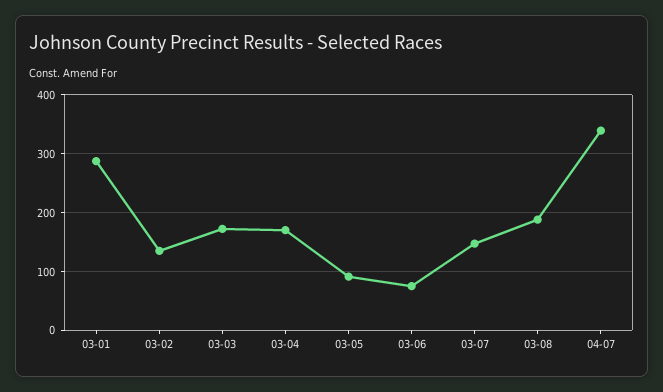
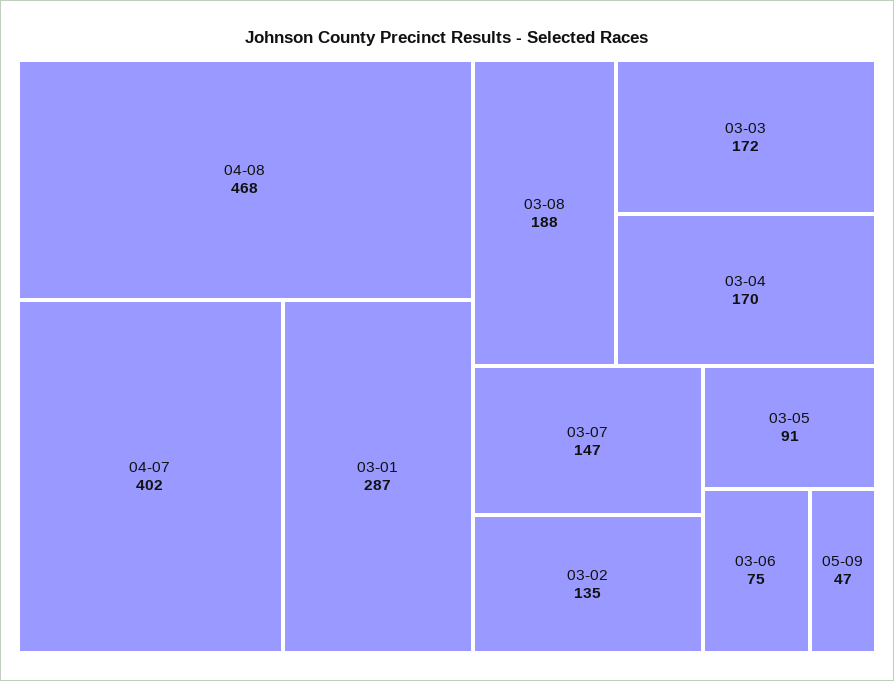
04-07: 340 -> 402
04-08: none -> 468
05-09: none -> 47

